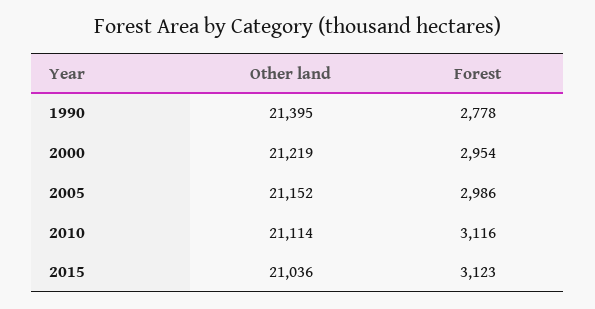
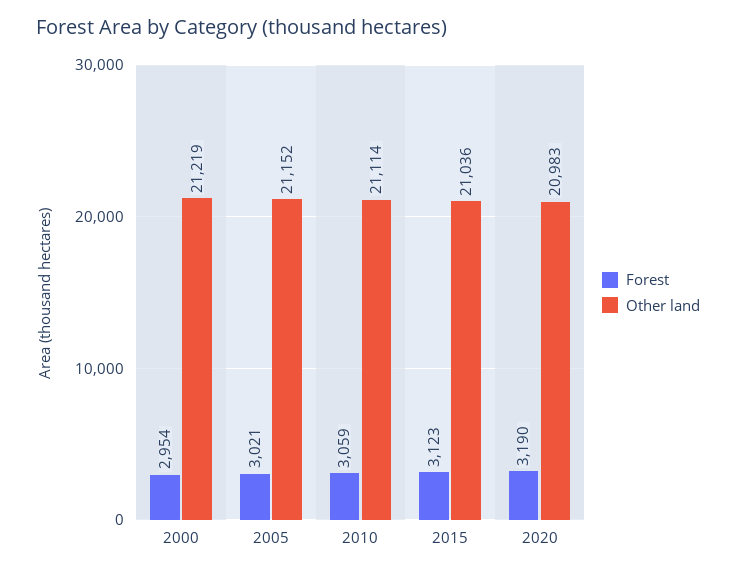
Other land, 1990: 21395 -> none
Forest, 1990: 2778 -> none
Forest, 2005: 2986 -> 3021
Forest, 2010: 3116 -> 3059
Forest, 2020: none -> 3190
Other land, 2020: none -> 20983

